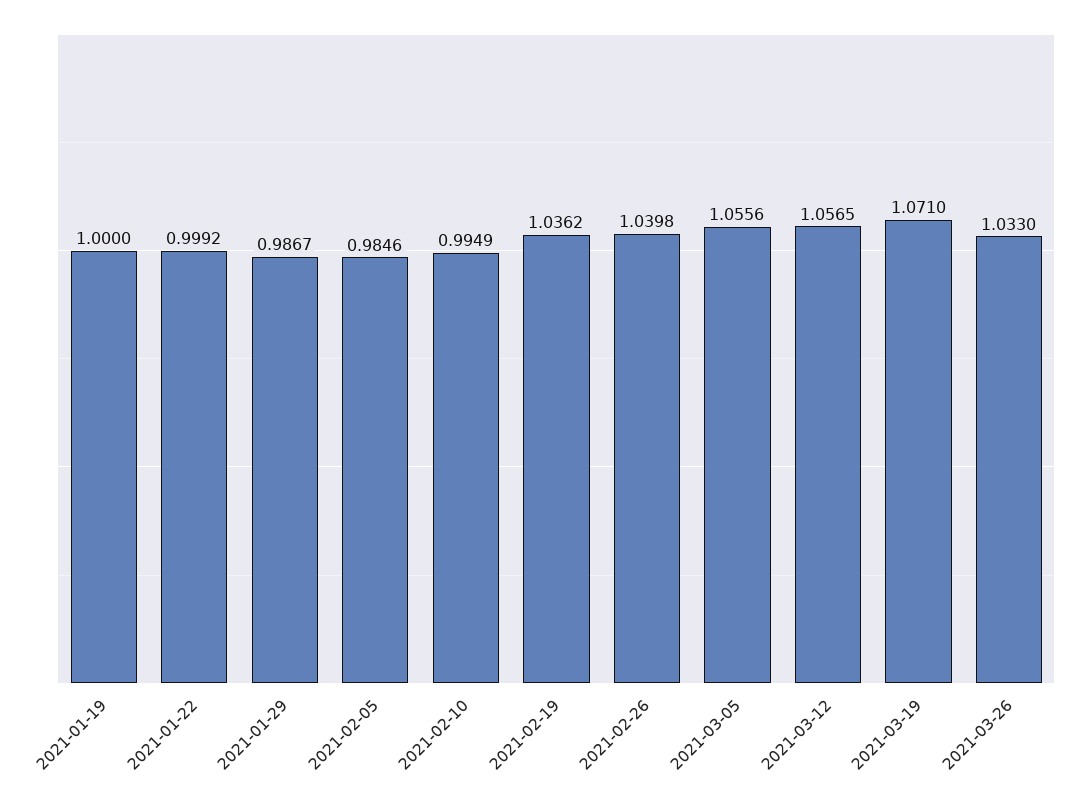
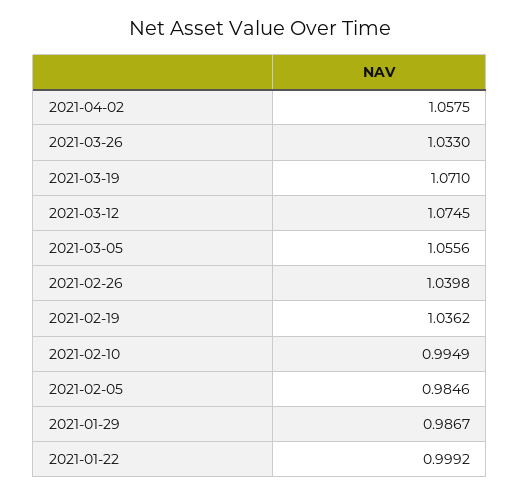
2021-01-19: 1 -> none
2021-03-12: 1.0565 -> 1.0745
2021-04-02: none -> 1.0575

